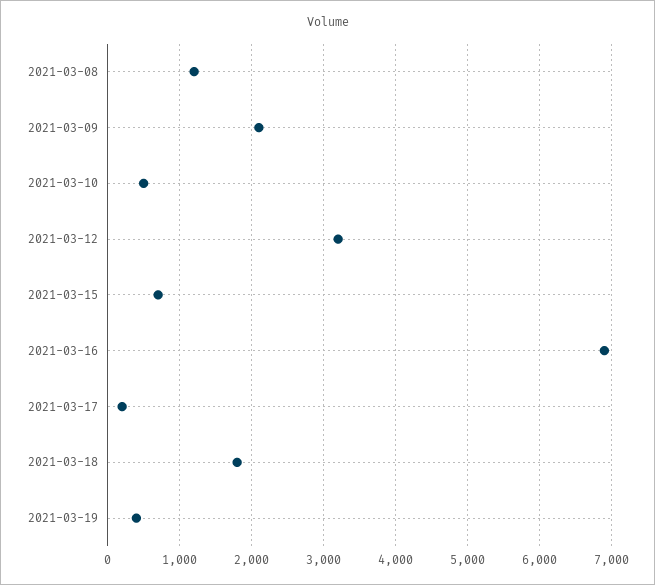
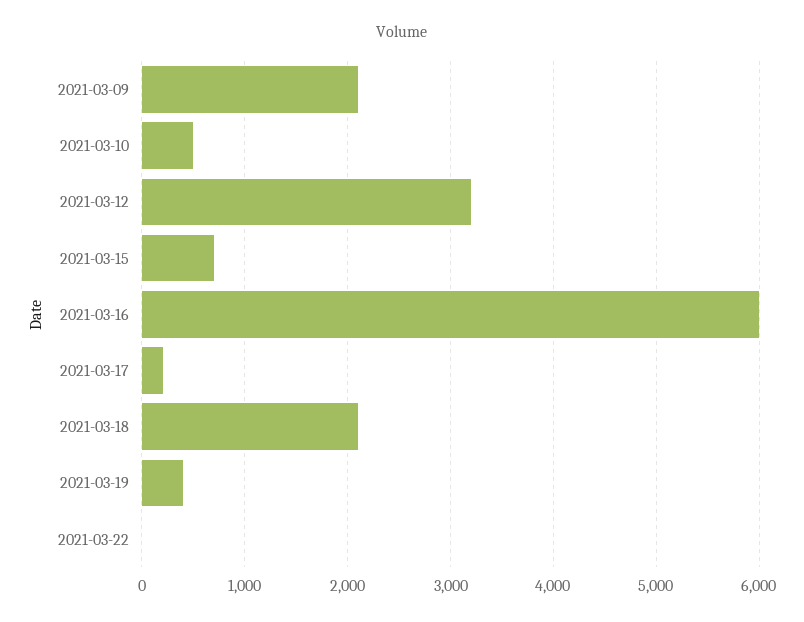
2021-03-08: 1200 -> none
2021-03-16: 6900 -> 6000
2021-03-18: 1800 -> 2100
2021-03-22: none -> 0

